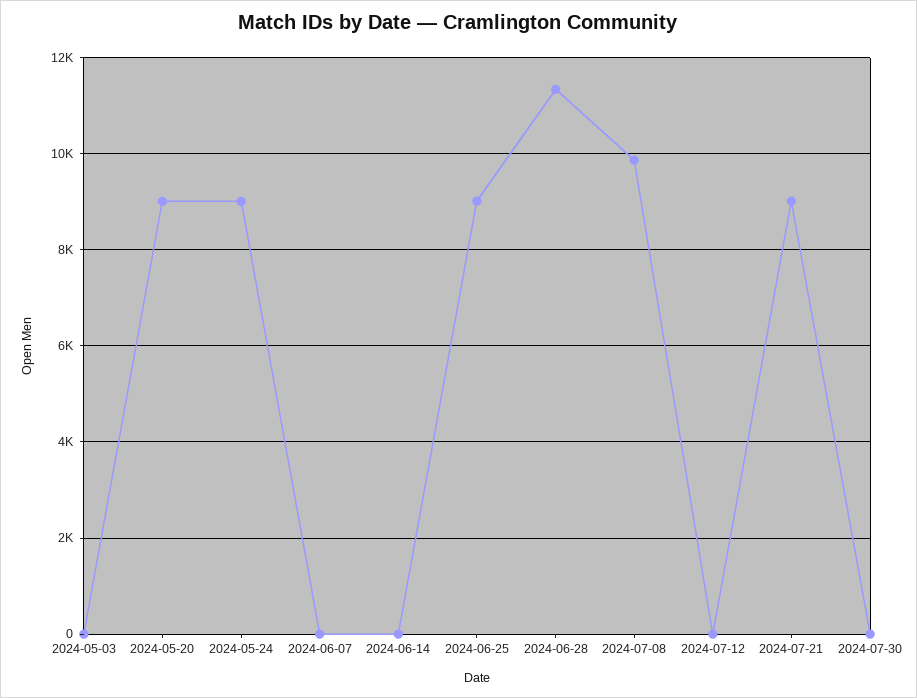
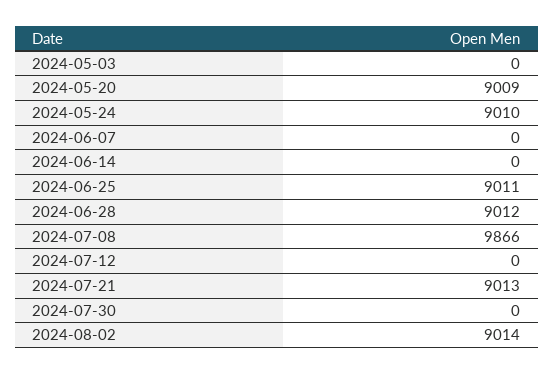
2024-06-28: 11400 -> 9012
2024-08-02: none -> 9014

